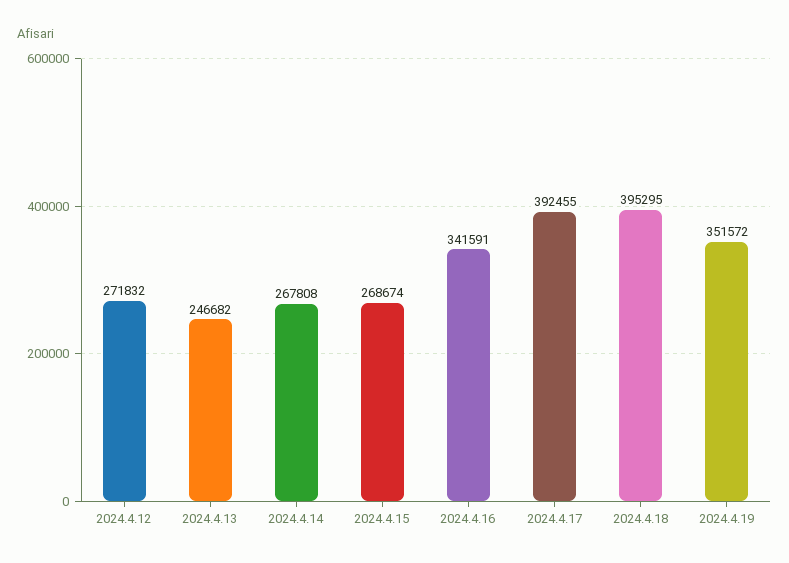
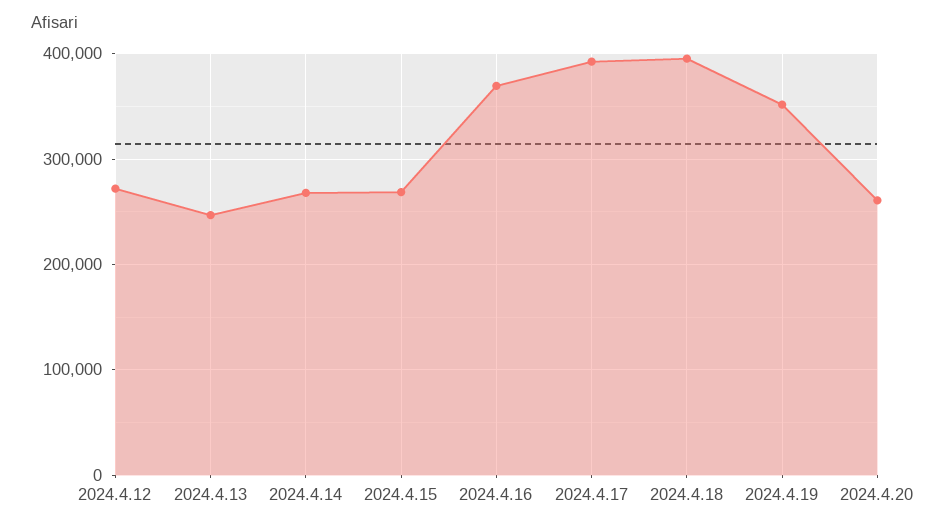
2024.4.16: 341591 -> 370000
2024.4.20: none -> 260000

